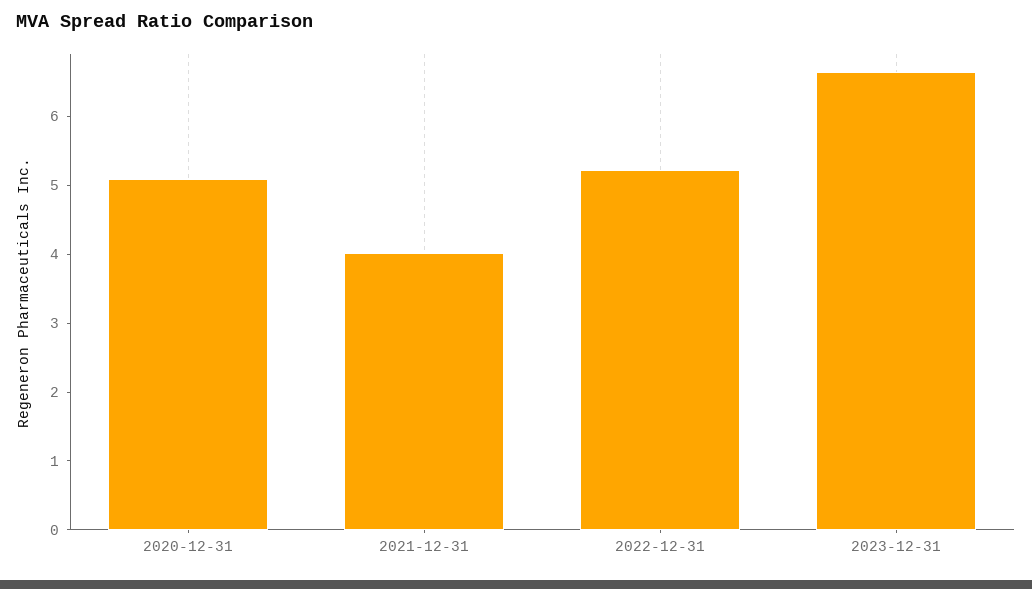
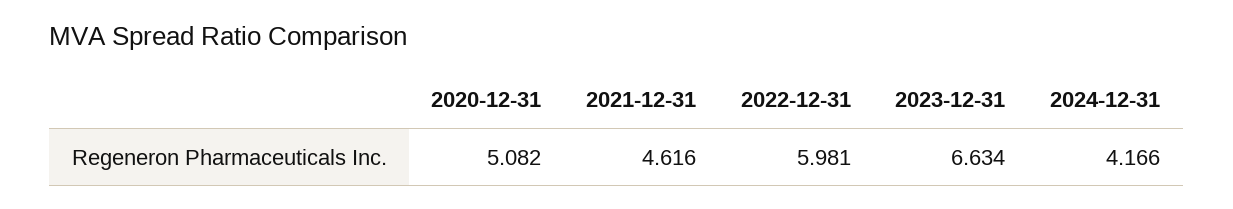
2021-12-31: 4 -> 4.616
2022-12-31: 5.2 -> 5.981
2024-12-31: none -> 4.166

